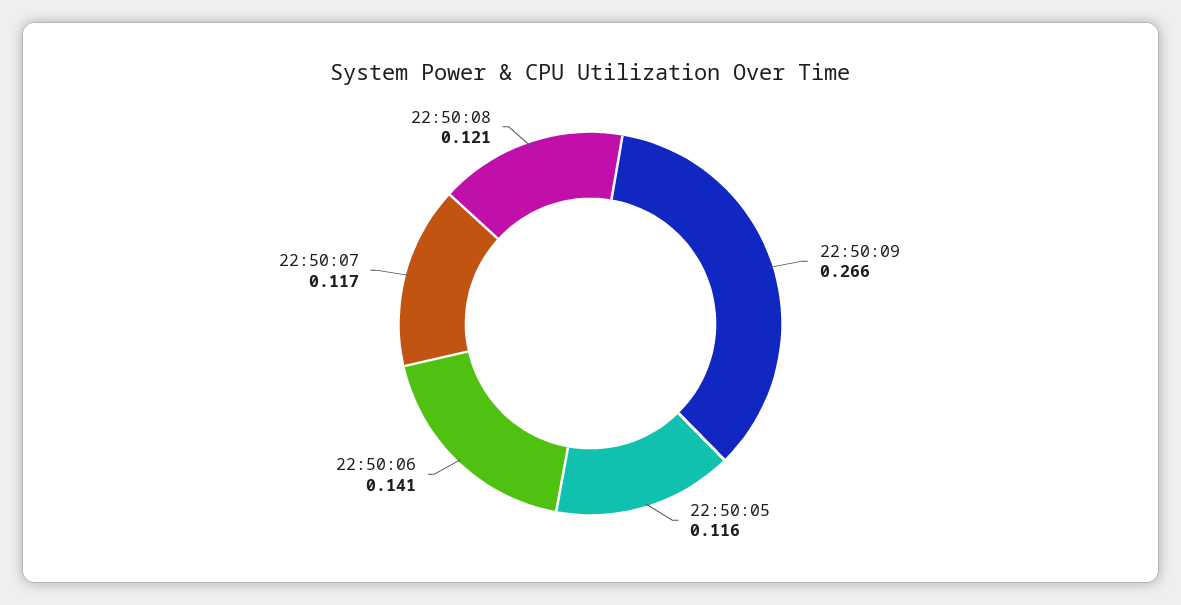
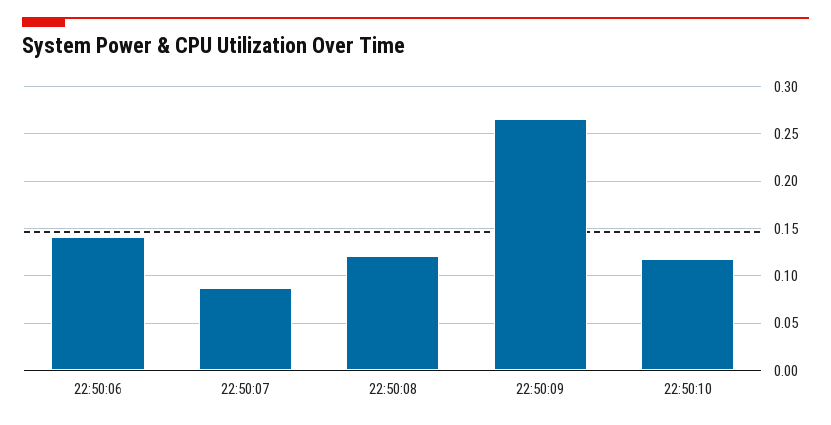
22:50:05: 0.116 -> none
22:50:07: 0.117 -> 0.09
22:50:10: none -> 0.12

